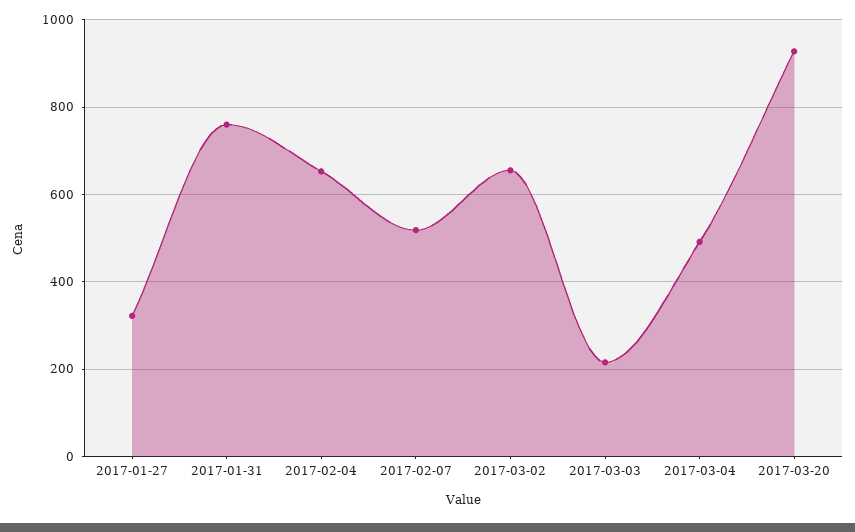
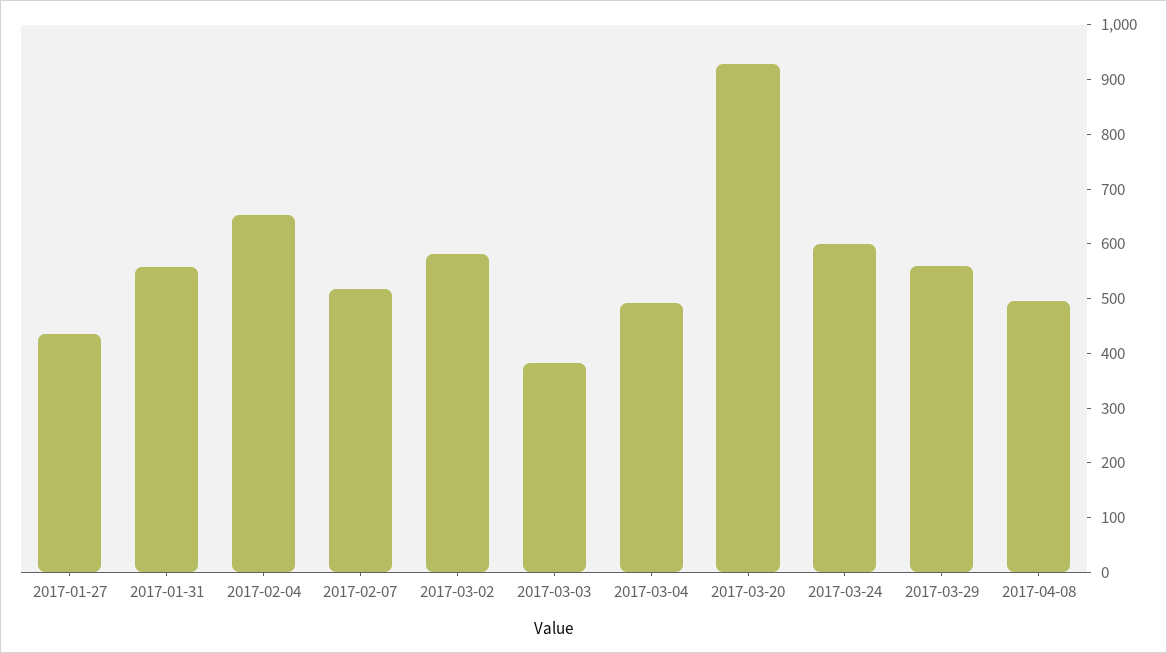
2017-01-27: 320 -> 440
2017-01-31: 760 -> 560
2017-03-02: 660 -> 580
2017-03-03: 220 -> 380
2017-03-24: none -> 600
2017-03-29: none -> 560
2017-04-08: none -> 500

